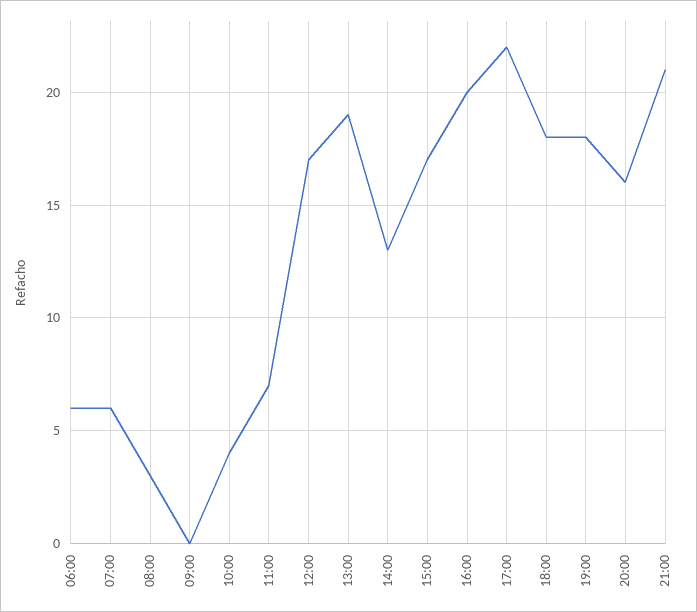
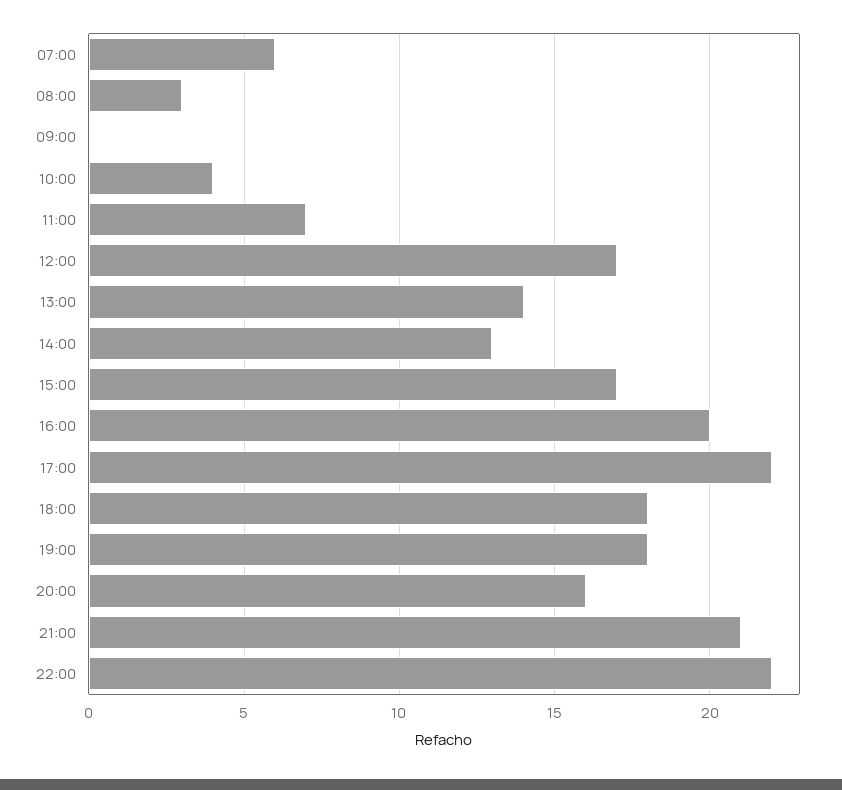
06:00: 6 -> none
13:00: 19 -> 14
22:00: none -> 22

